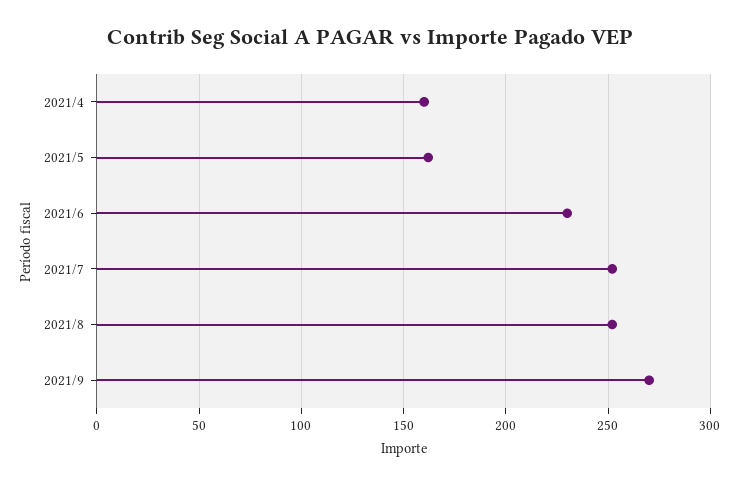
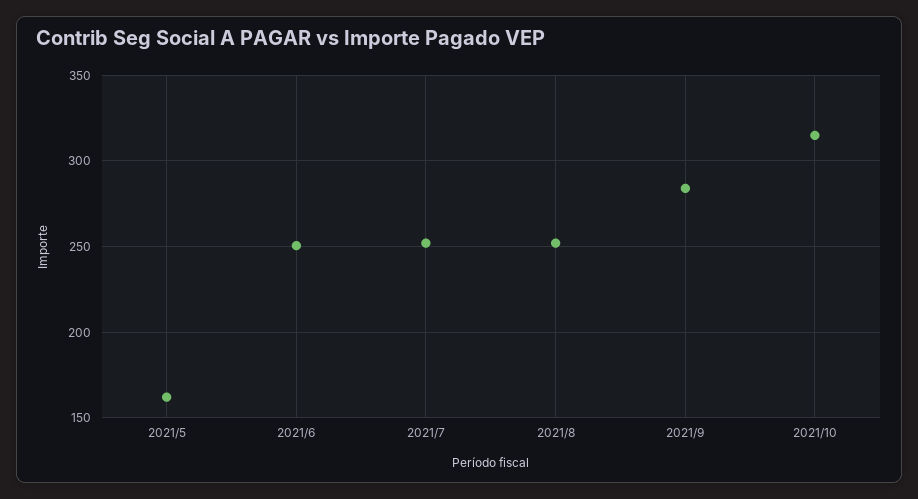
2021/4: 160 -> none
2021/6: 230 -> 250
2021/9: 270 -> 285
2021/10: none -> 315

